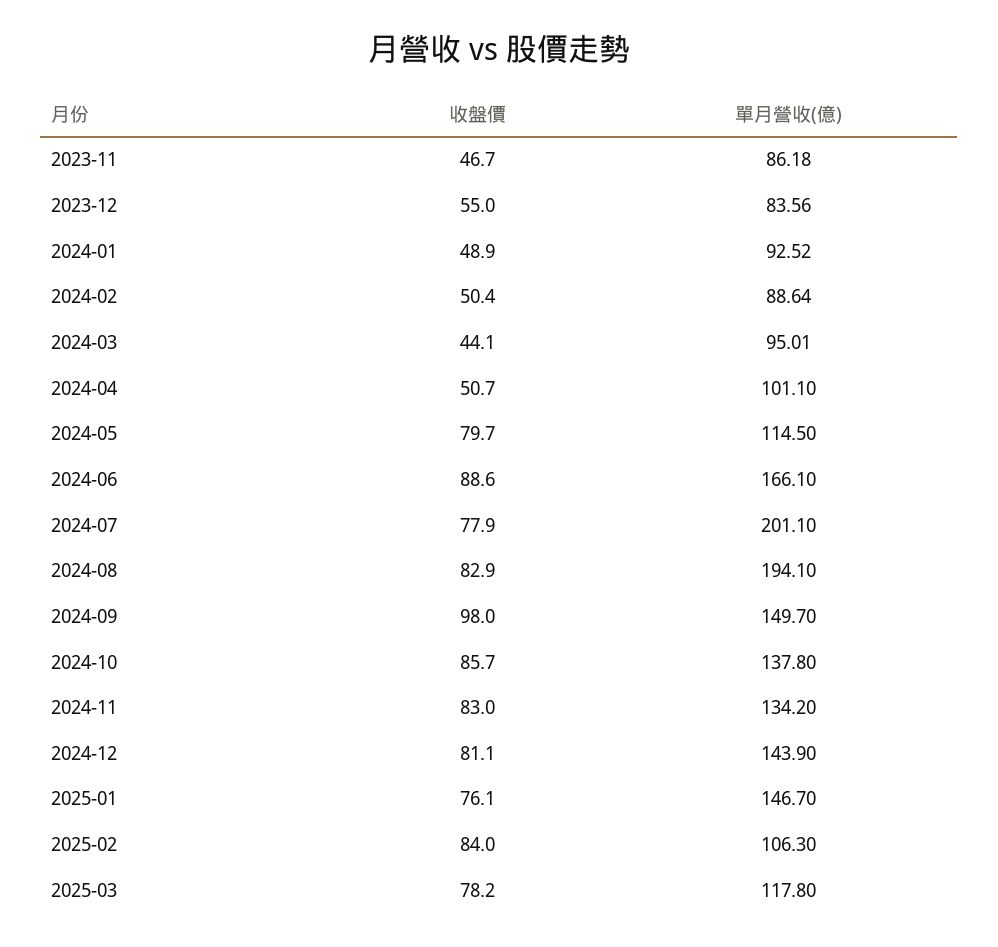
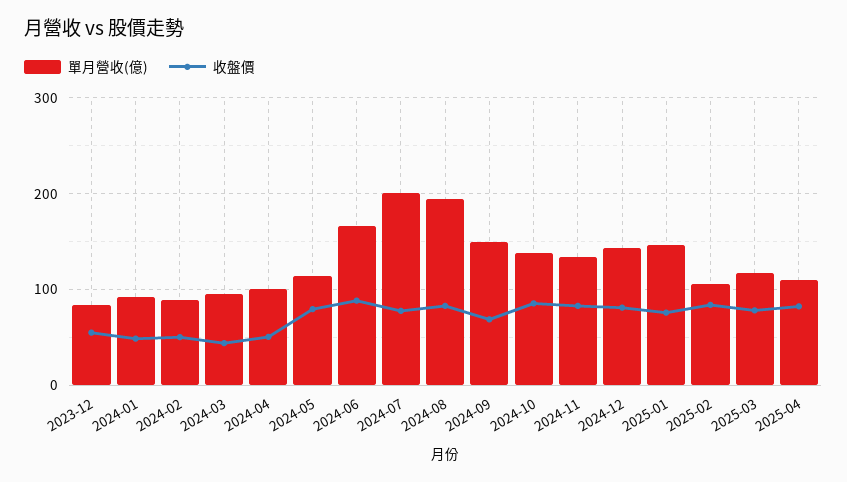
收盤價, 2023-11: 46.7 -> none
單月營收(億), 2023-11: 86.18 -> none
收盤價, 2024-09: 98 -> 70
單月營收(億), 2025-04: none -> 110
收盤價, 2025-04: none -> 80

